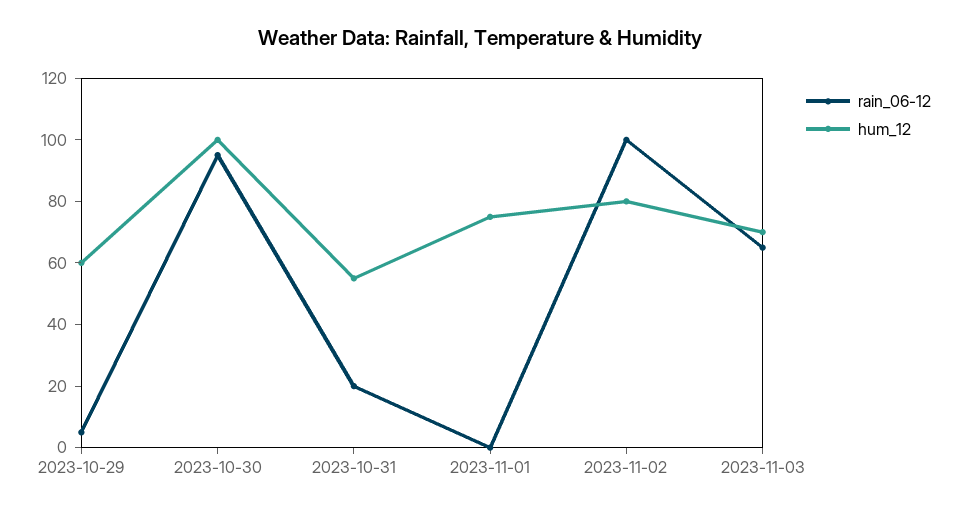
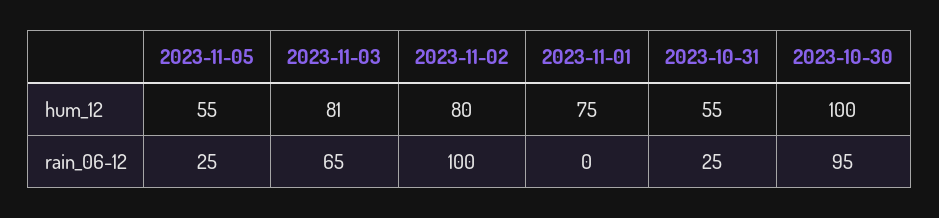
rain_06-12, 2023-10-29: 5 -> none
hum_12, 2023-10-29: 60 -> none
rain_06-12, 2023-10-31: 20 -> 25
hum_12, 2023-11-03: 70 -> 81
hum_12, 2023-11-05: none -> 55
rain_06-12, 2023-11-05: none -> 25

